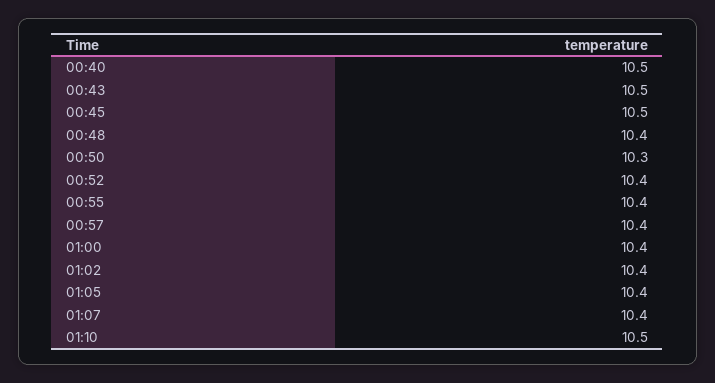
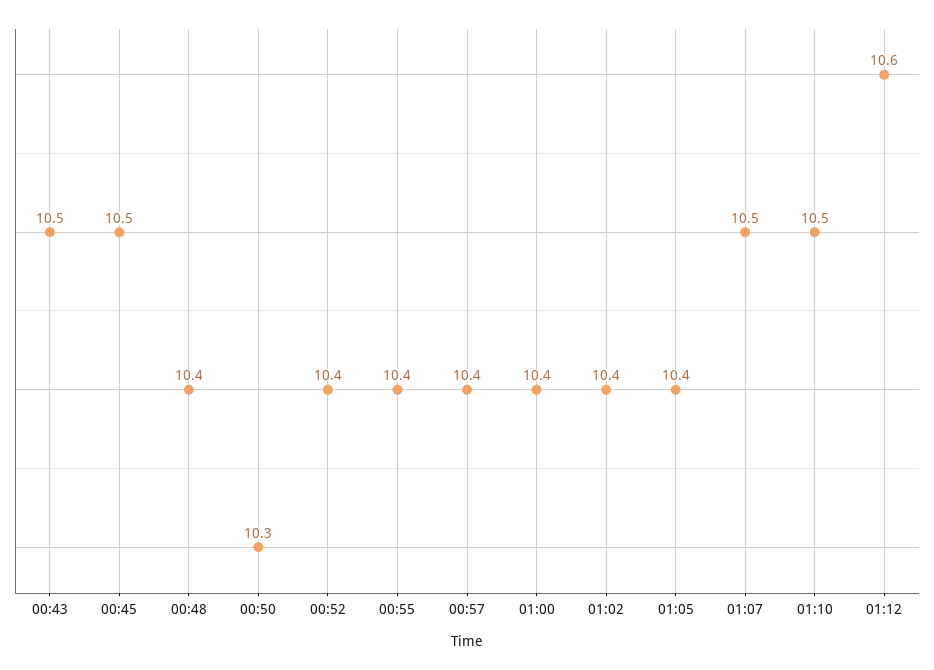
00:40: 10.5 -> none
01:07: 10.4 -> 10.5
01:12: none -> 10.6

